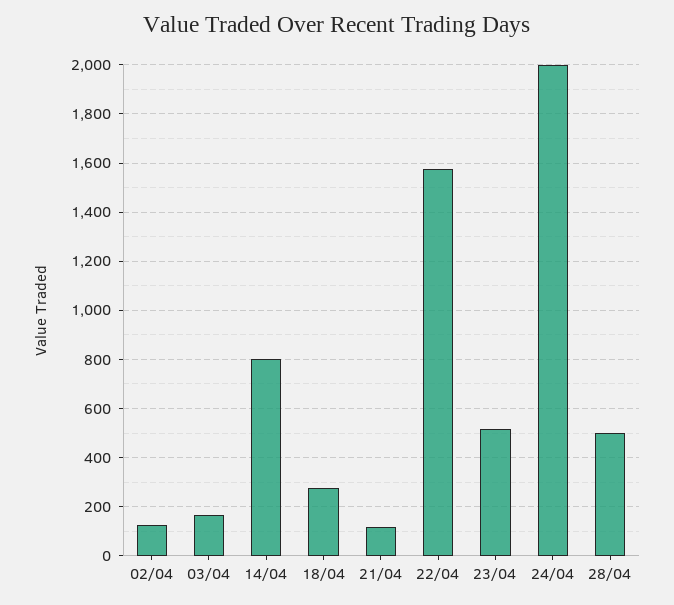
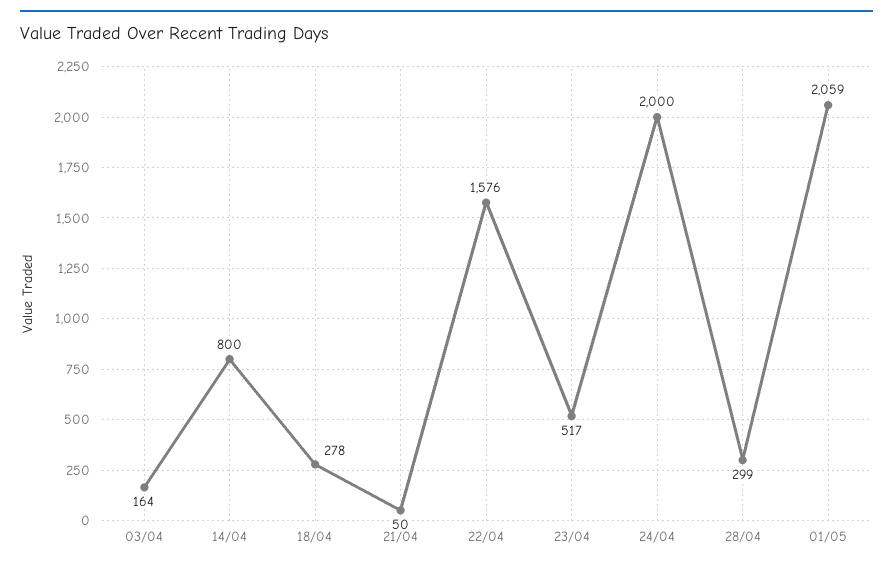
02/04: 125 -> none
21/04: 125 -> 50
28/04: 500 -> 299
01/05: none -> 2059

